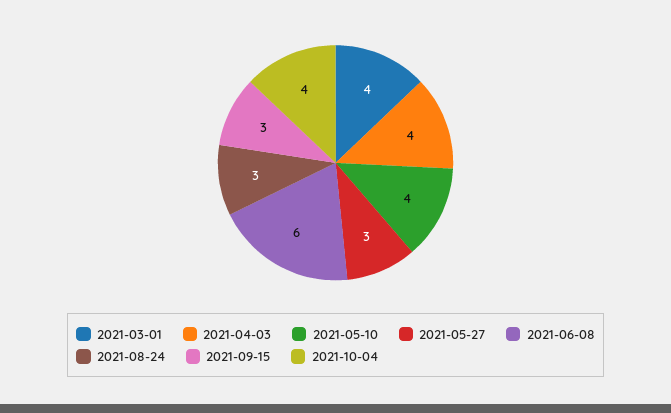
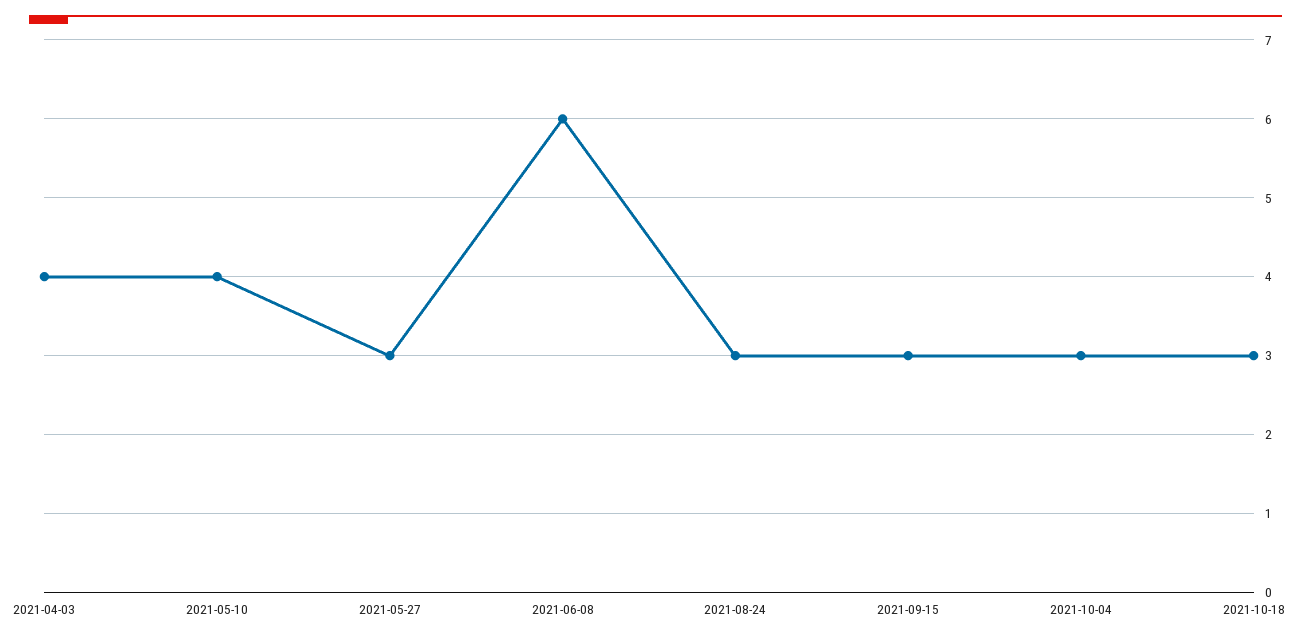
2021-03-01: 4 -> none
2021-10-04: 4 -> 3
2021-10-18: none -> 3

